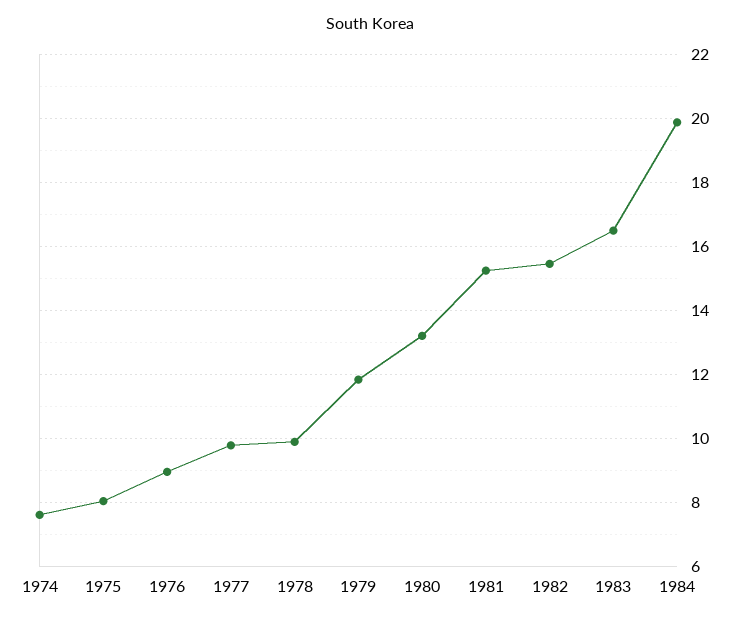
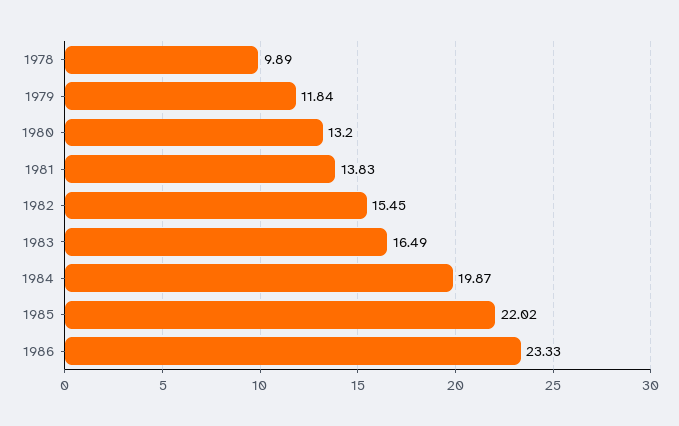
1974: 7.6 -> none
1975: 8 -> none
1976: 9 -> none
1977: 9.8 -> none
1981: 15.2 -> 13.83
1985: none -> 22.02
1986: none -> 23.33

